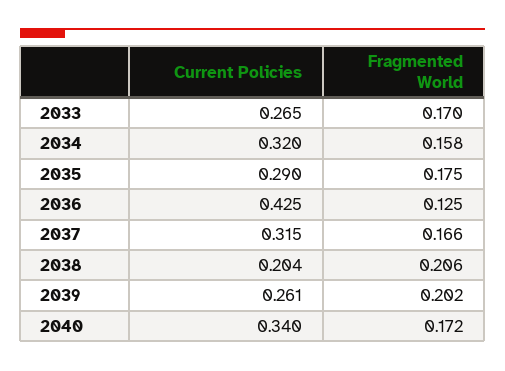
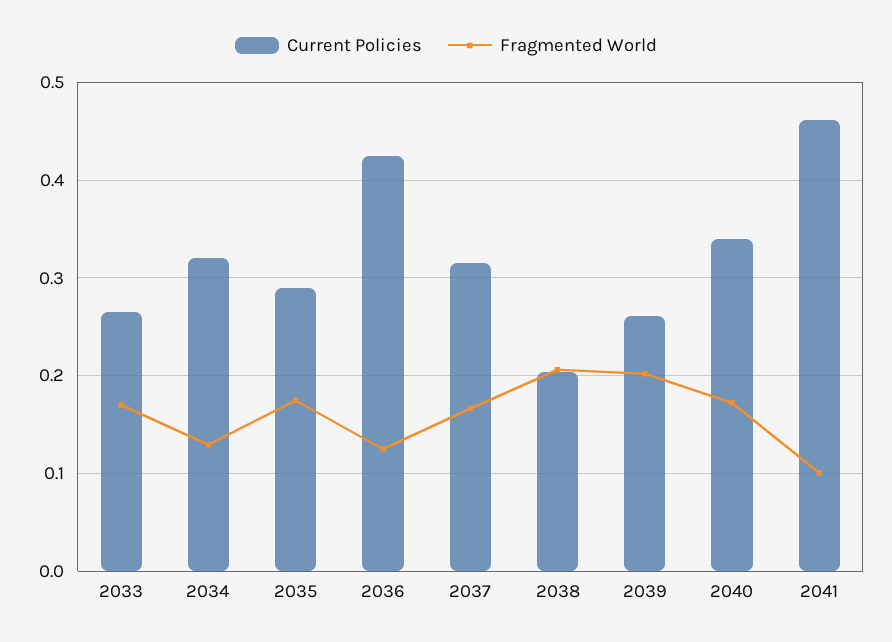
Fragmented World, 2034: 0.158 -> 0.13
Current Policies, 2041: none -> 0.46
Fragmented World, 2041: none -> 0.1

